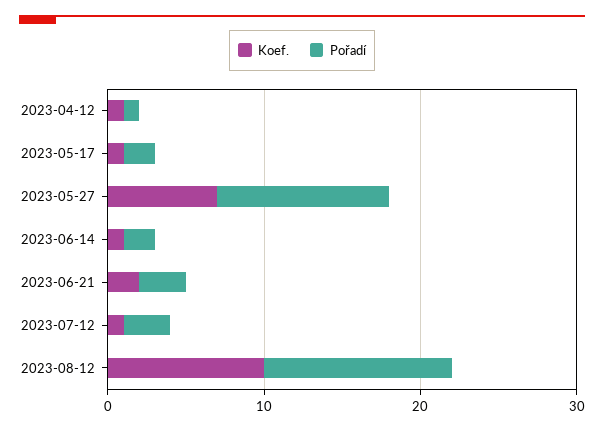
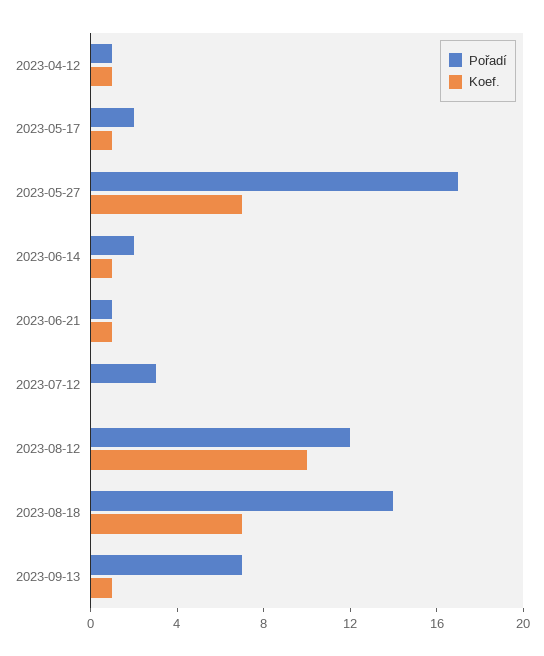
Pořadí, 2023-05-27: 11 -> 17
Koef., 2023-06-21: 2 -> 1
Pořadí, 2023-06-21: 3 -> 1
Koef., 2023-07-12: 1 -> 0
Pořadí, 2023-08-18: none -> 14
Koef., 2023-08-18: none -> 7
Pořadí, 2023-09-13: none -> 7
Koef., 2023-09-13: none -> 1

